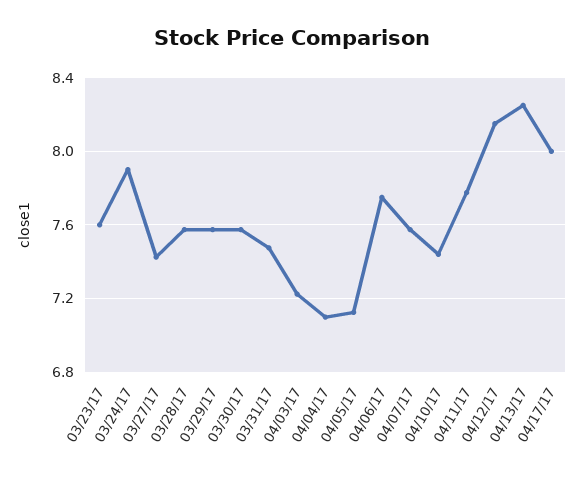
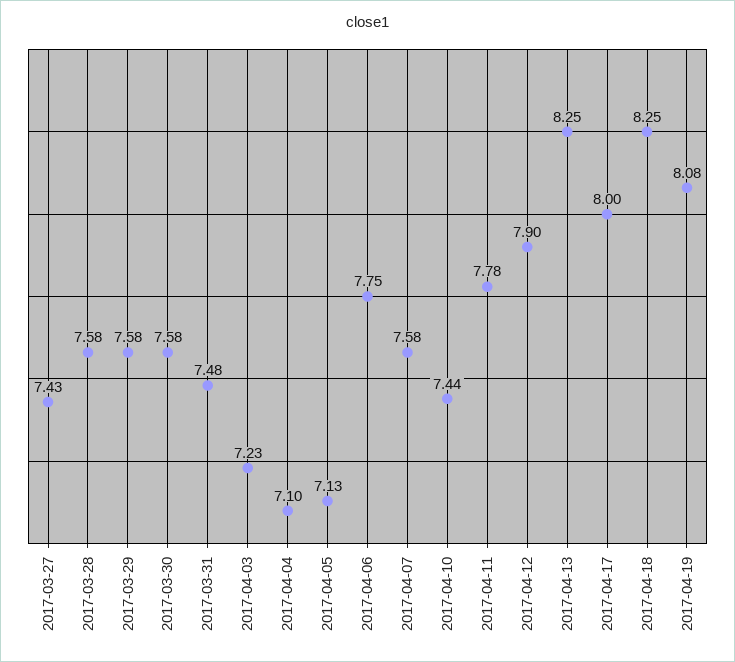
03/23/17: 7.6 -> none
03/24/17: 7.9 -> none
04/12/17: 8.15 -> 7.9
2017-04-18: none -> 8.25
2017-04-19: none -> 8.08

